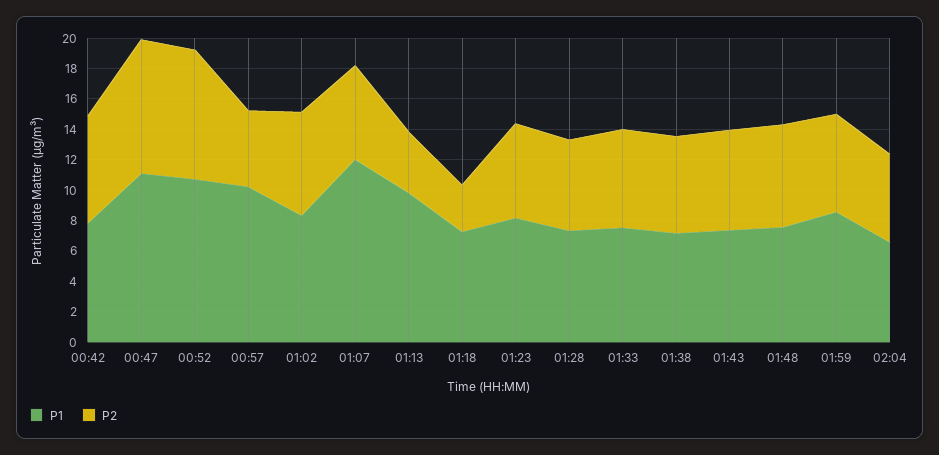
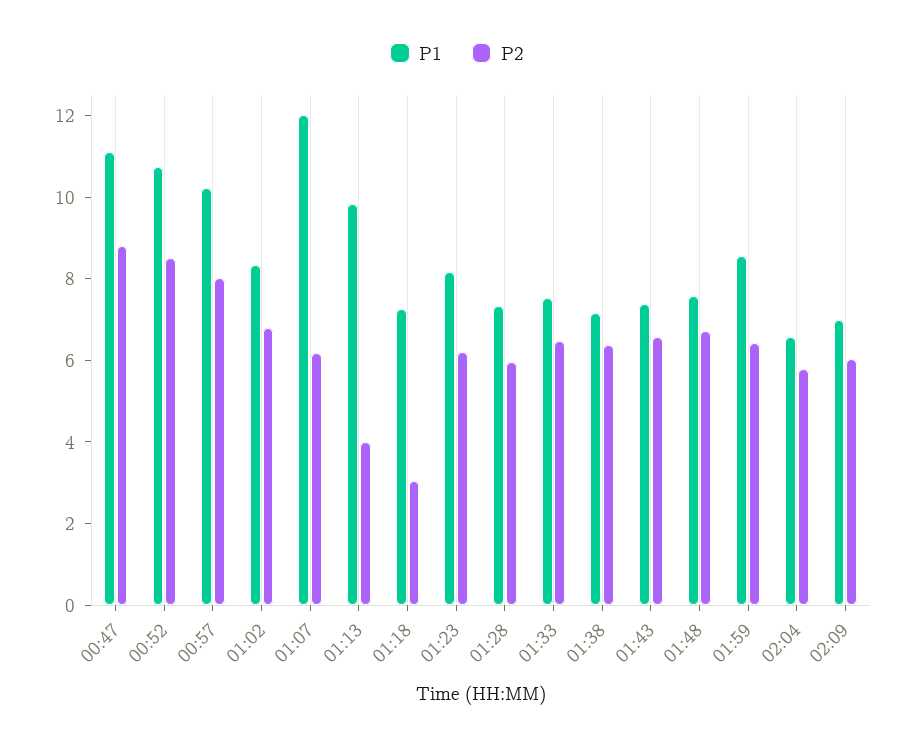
P1, 00:42: 8 -> none
P2, 00:42: 7 -> none
P2, 00:57: 5 -> 8
P1, 02:09: none -> 7
P2, 02:09: none -> 6

